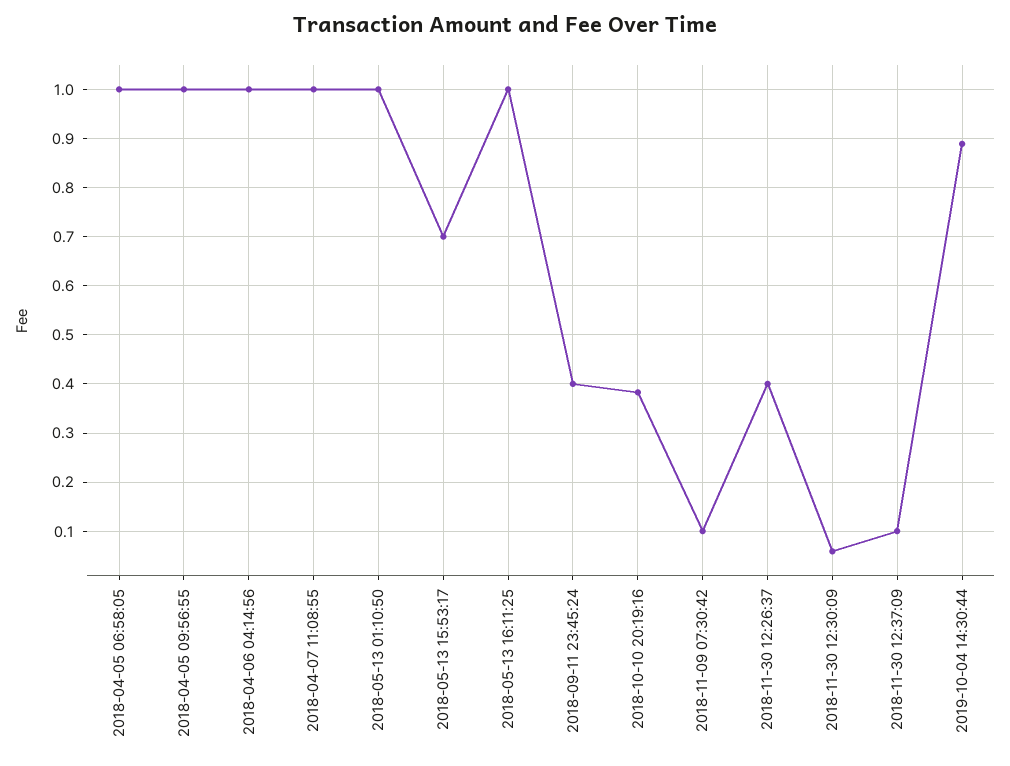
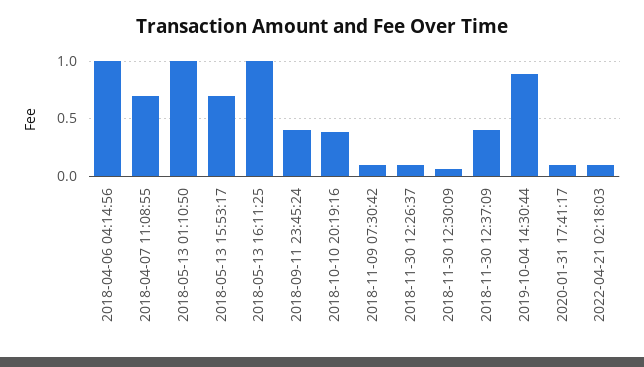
2018-04-05 06:58:05: 1 -> none
2018-04-05 09:56:55: 1 -> none
2018-04-07 11:08:55: 1 -> 0.7
2018-11-30 12:26:37: 0.4 -> 0.1
2018-11-30 12:37:09: 0.1 -> 0.4
2020-01-31 17:41:17: none -> 0.1
2022-04-21 02:18:03: none -> 0.1

